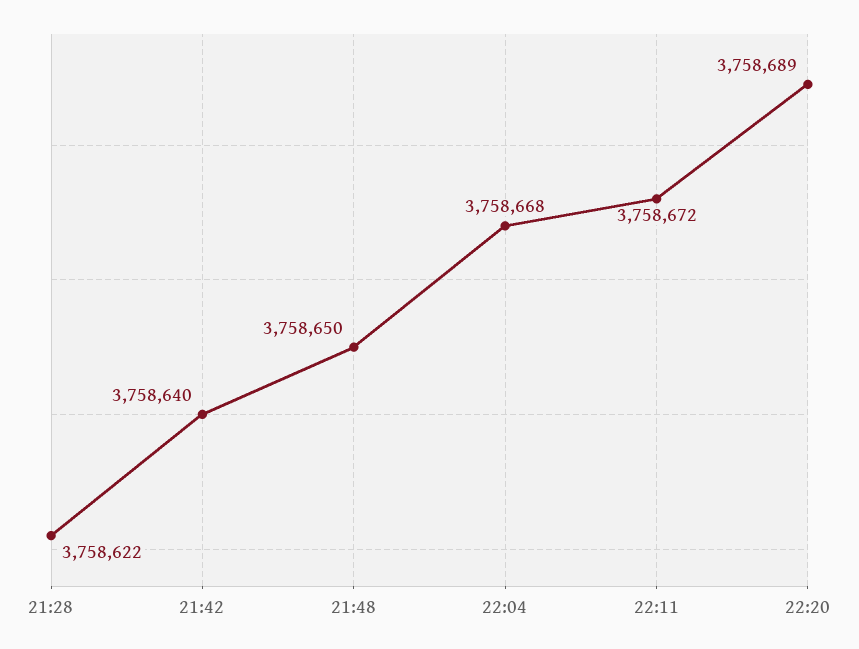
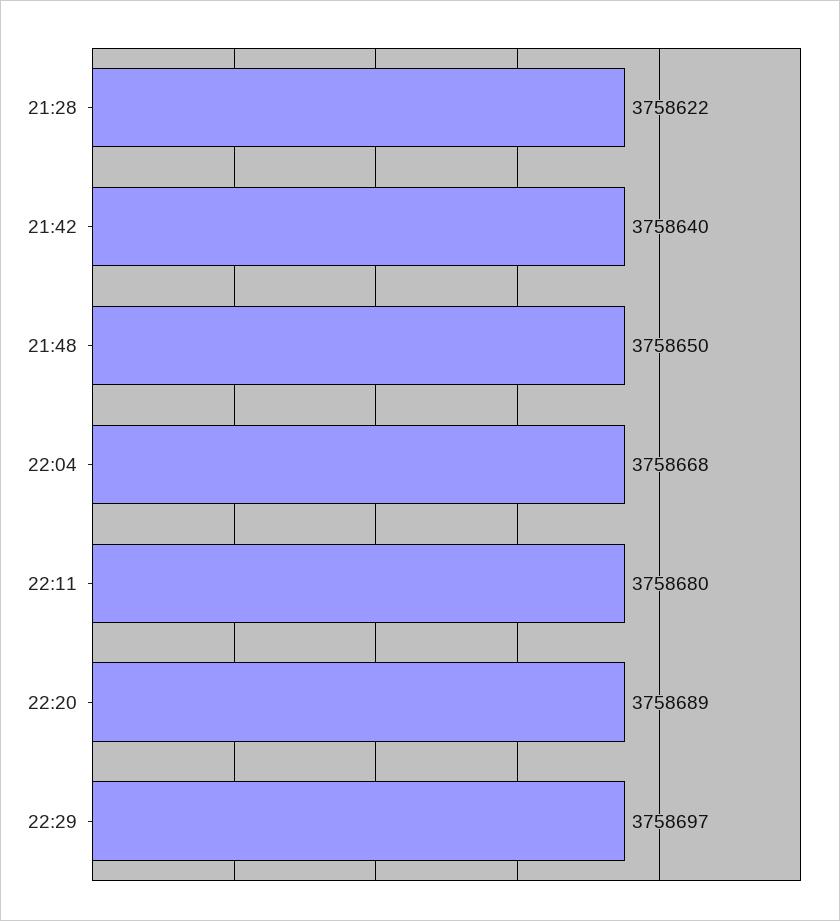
22:11: 3758672 -> 3758680
22:29: none -> 3758697

